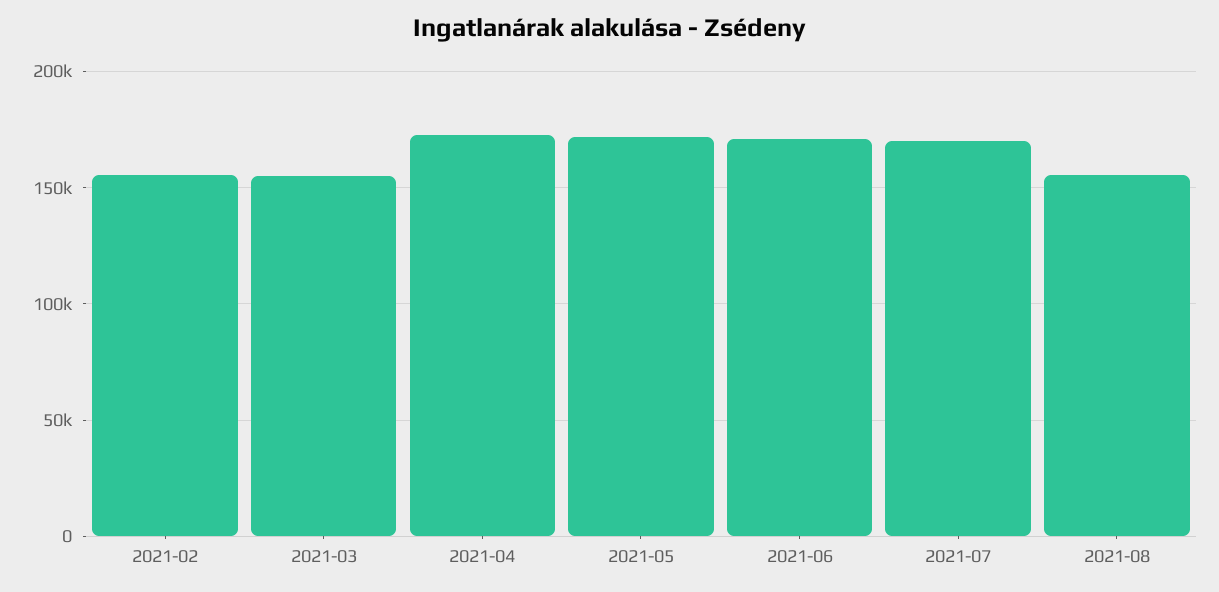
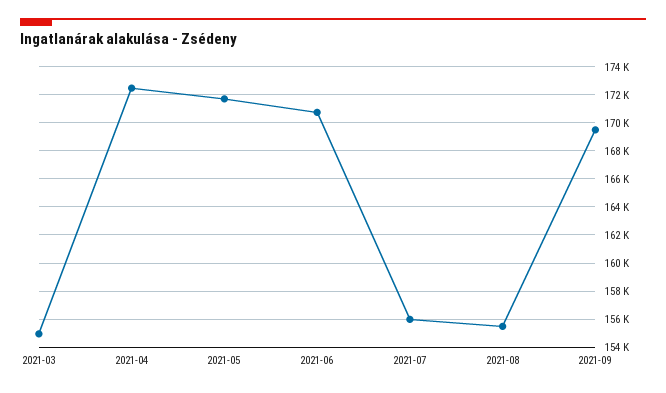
2021-02: 155000 -> none
2021-07: 170000 -> 156000
2021-09: none -> 169500

